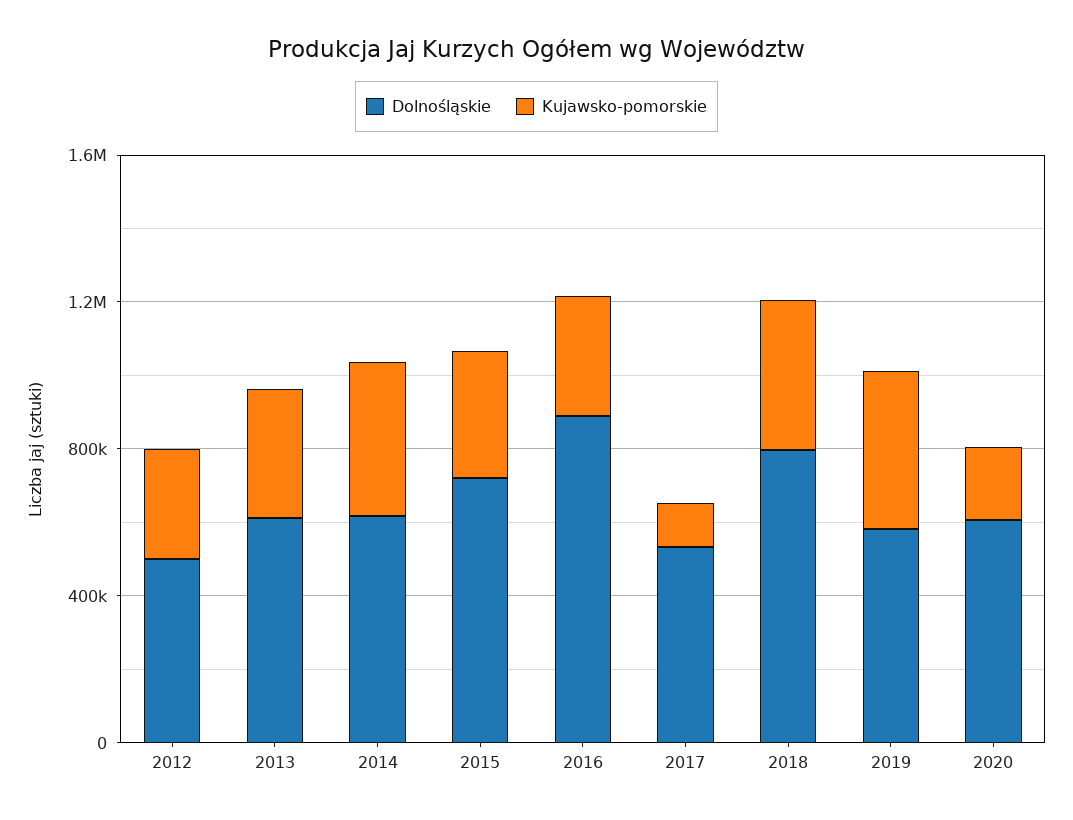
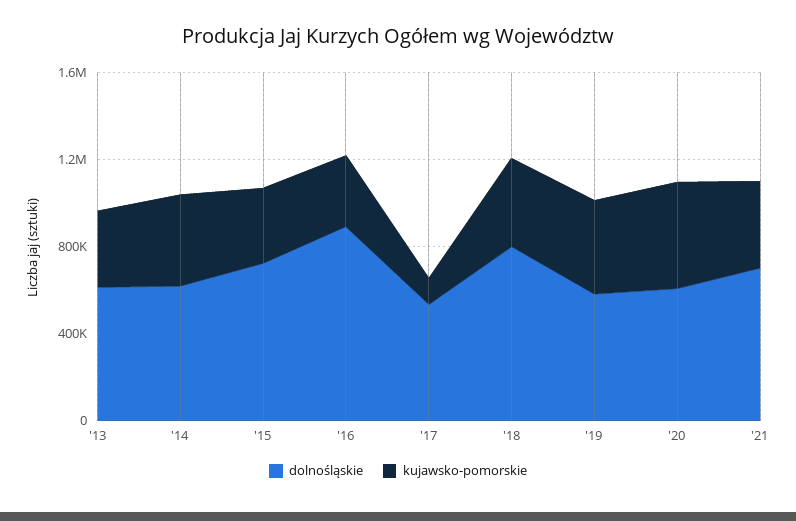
Dolnośląskie, 2012: 500000 -> none
Kujawsko-pomorskie, 2012: 300000 -> none
Kujawsko-pomorskie, 2020: 200000 -> 500000
Dolnośląskie, '21: none -> 700000
Kujawsko-pomorskie, '21: none -> 400000

